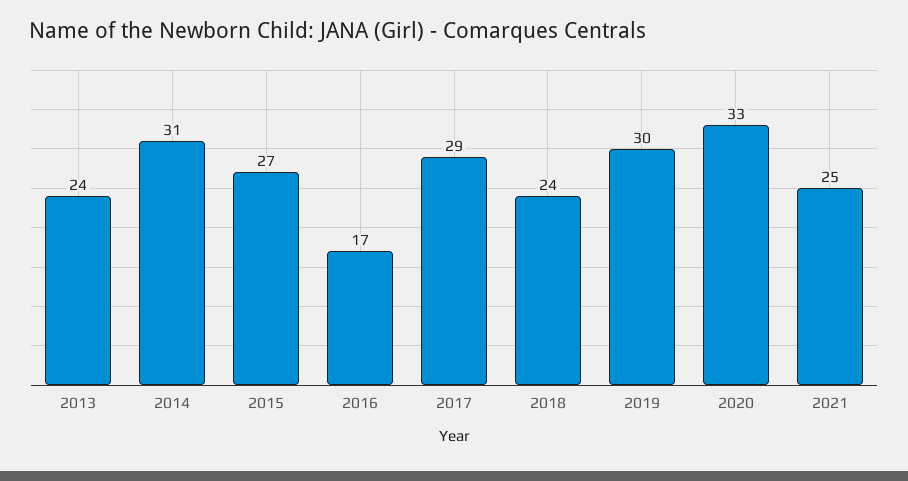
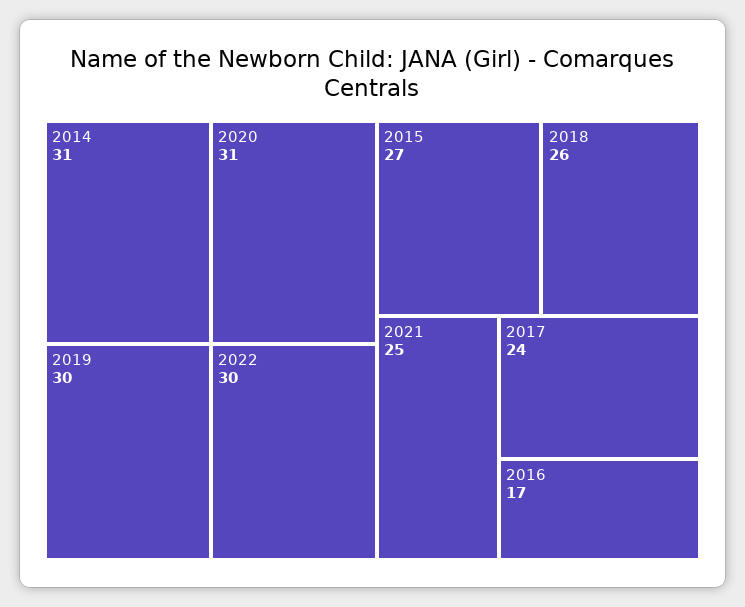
2013: 24 -> none
2017: 29 -> 24
2018: 24 -> 26
2020: 33 -> 31
2022: none -> 30

